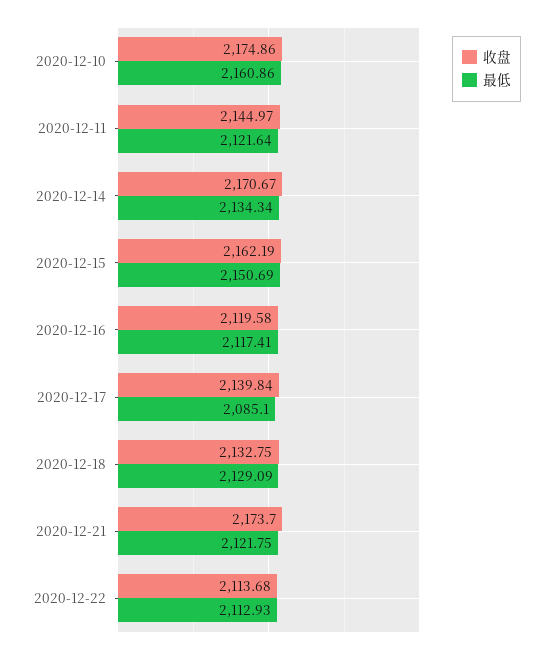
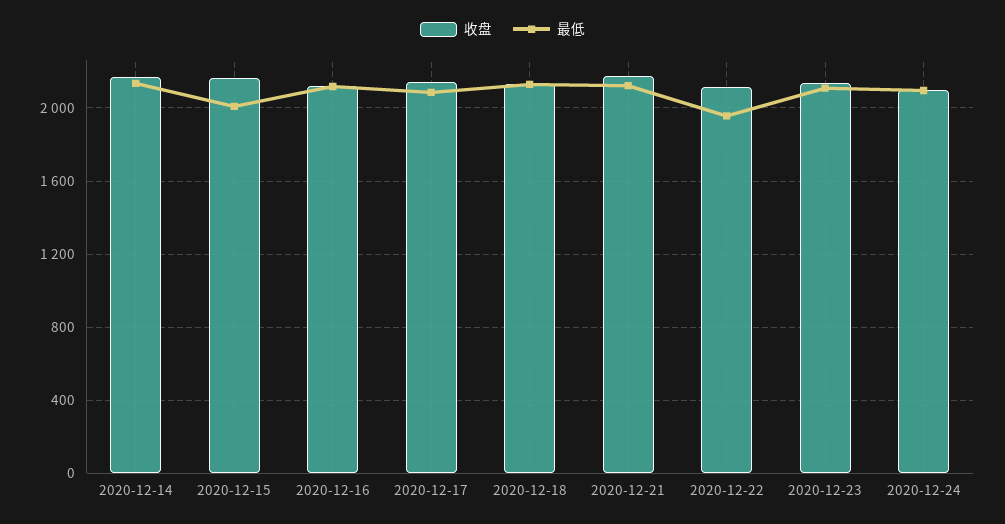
收盘, 2020-12-10: 2174.86 -> none
最低, 2020-12-10: 2160.86 -> none
收盘, 2020-12-11: 2144.97 -> none
最低, 2020-12-11: 2121.64 -> none
最低, 2020-12-15: 2150.69 -> 2000
最低, 2020-12-22: 2112.93 -> 1950
收盘, 2020-12-23: none -> 2150
最低, 2020-12-23: none -> 2100
收盘, 2020-12-24: none -> 2100
最低, 2020-12-24: none -> 2100

